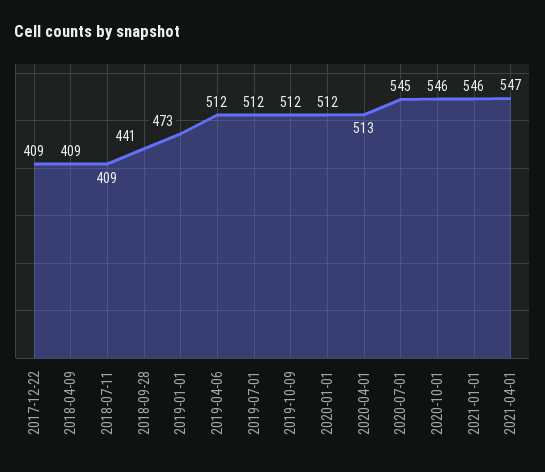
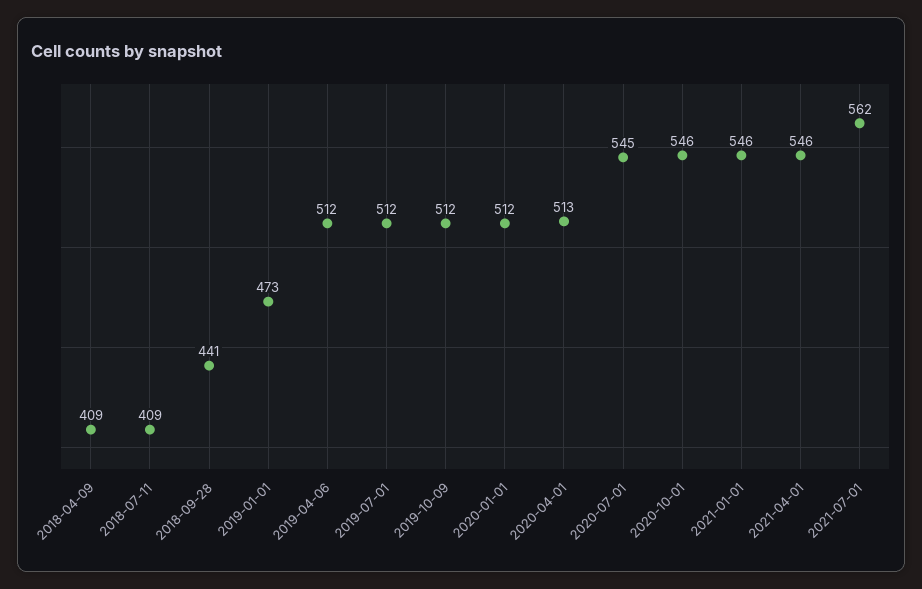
2017-12-22: 409 -> none
2021-04-01: 547 -> 546
2021-07-01: none -> 562

